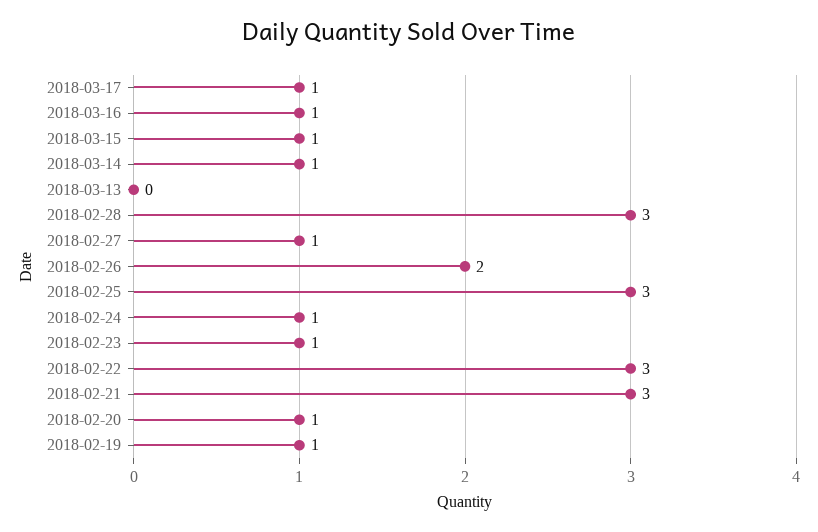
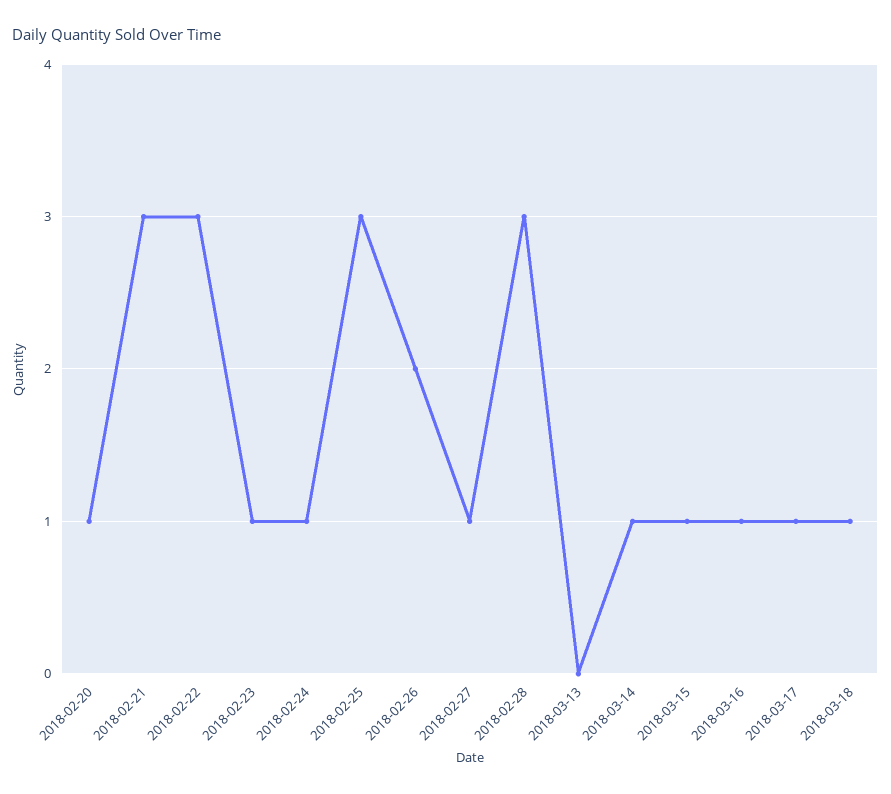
2018-02-19: 1 -> none
2018-03-18: none -> 1

